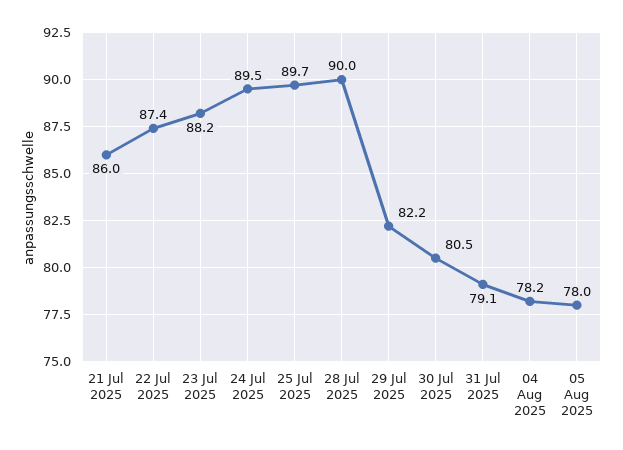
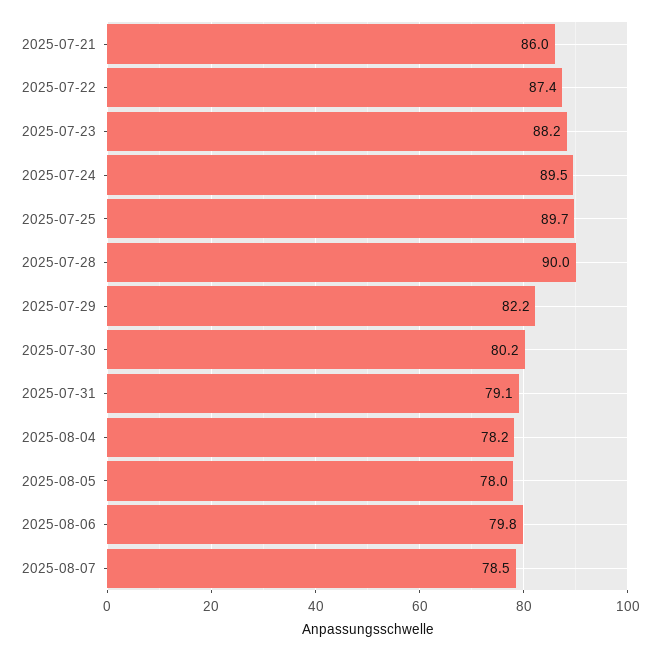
30 Jul 2025: 80.5 -> 80.2
2025-08-06: none -> 79.8
2025-08-07: none -> 78.5

